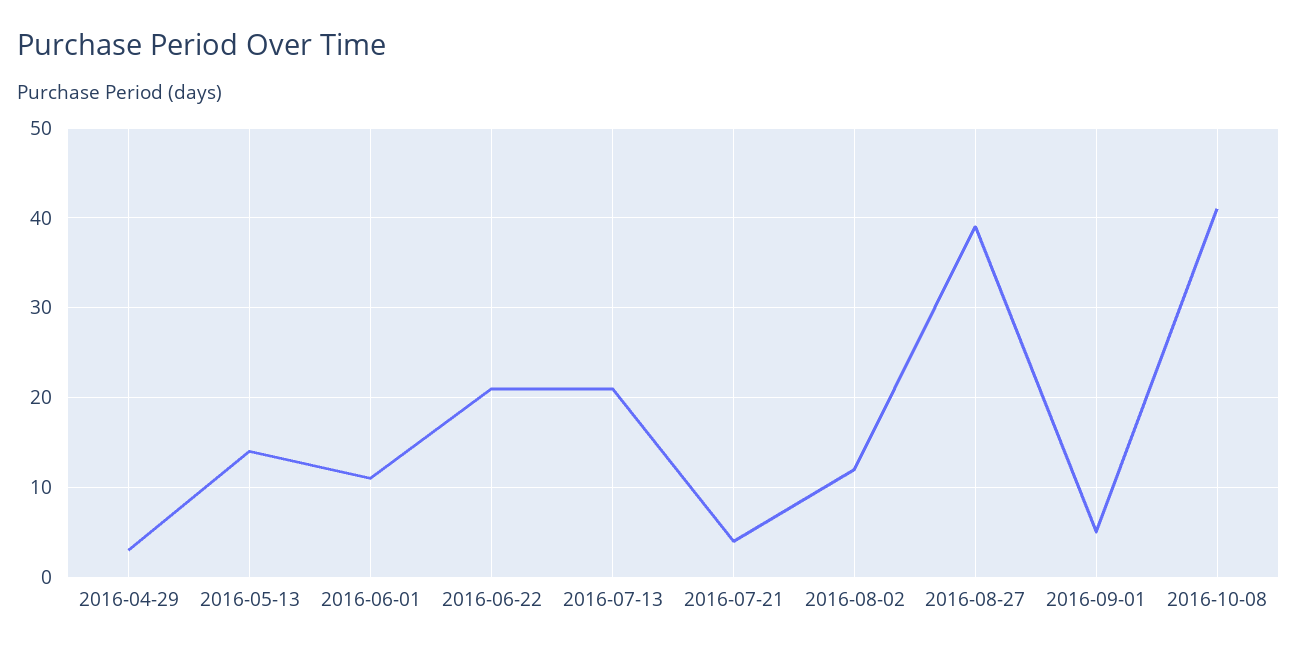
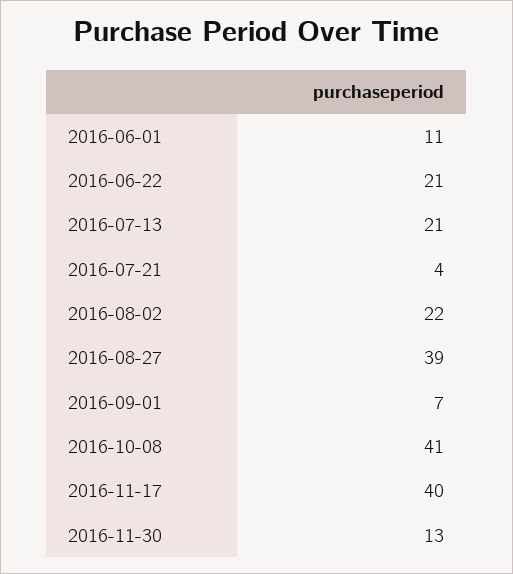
2016-04-29: 3 -> none
2016-05-13: 14 -> none
2016-08-02: 12 -> 22
2016-09-01: 5 -> 7
2016-11-17: none -> 40
2016-11-30: none -> 13

